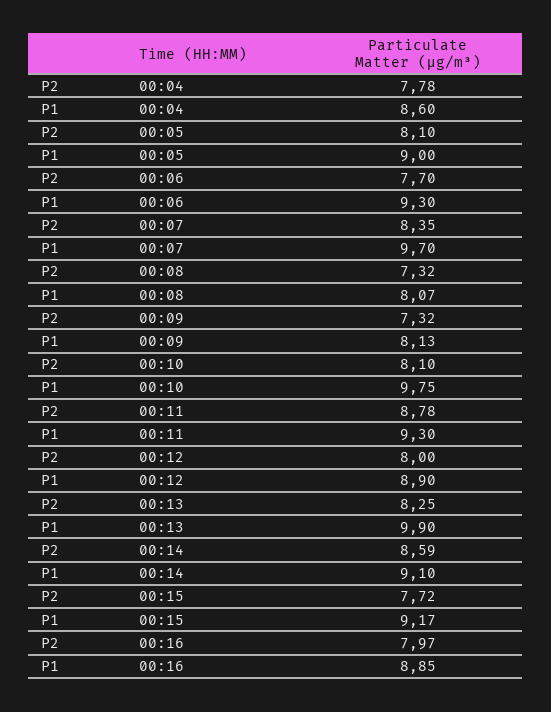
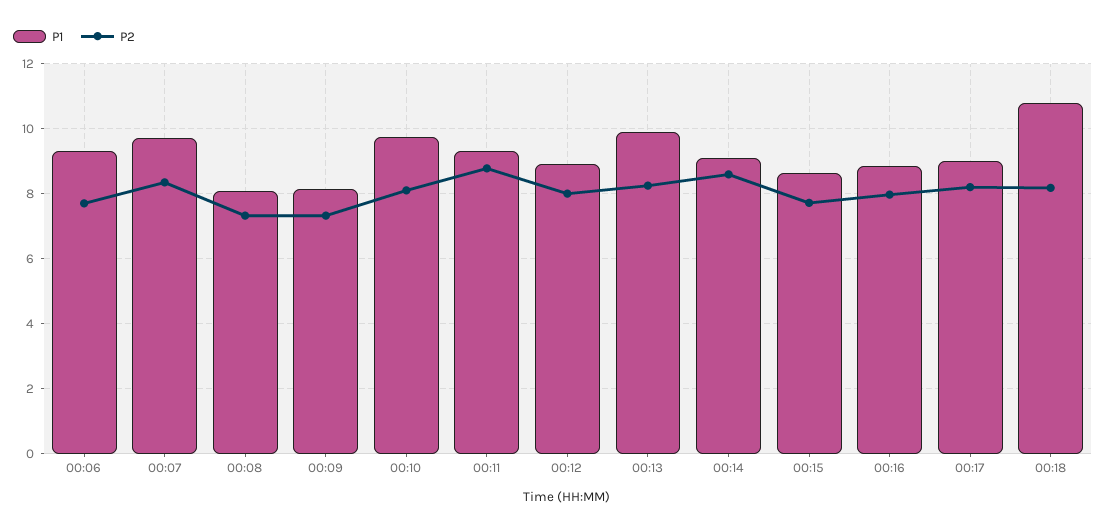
P2, 00:04: 7.78 -> none
P1, 00:04: 8.6 -> none
P2, 00:05: 8.1 -> none
P1, 00:05: 9 -> none
P1, 00:15: 9.17 -> 8.6
P1, 00:17: none -> 9
P2, 00:17: none -> 8.2
P1, 00:18: none -> 10.8
P2, 00:18: none -> 8.2

